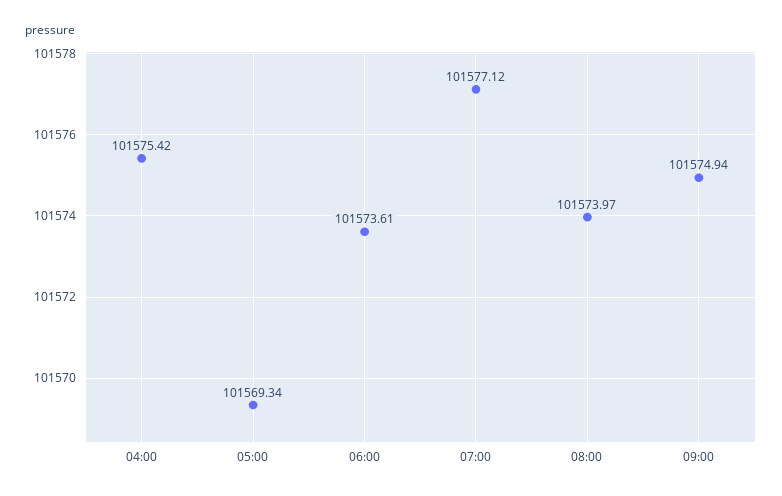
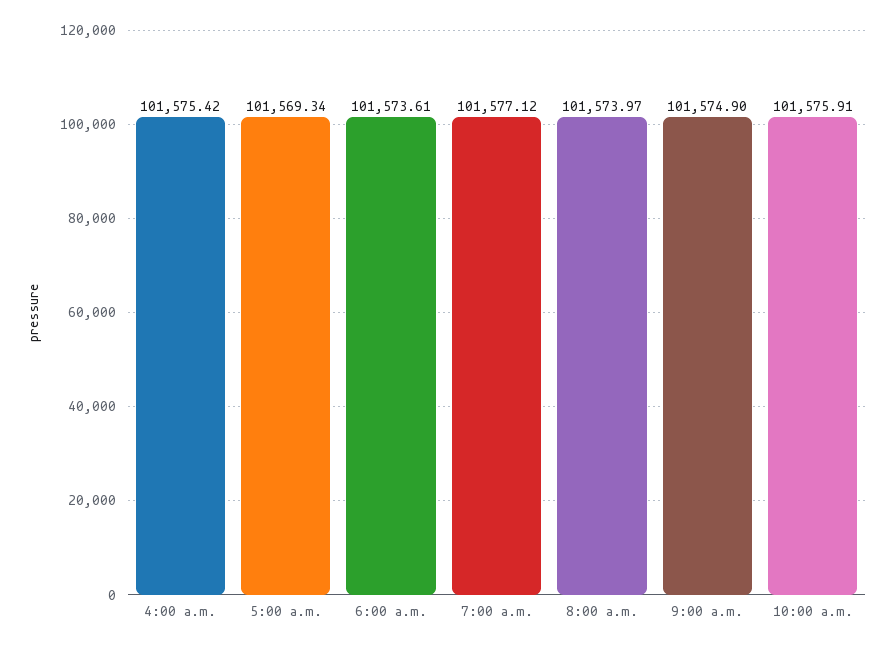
09:00: 101574.94 -> 101574.9
10:00 a.m.: none -> 101575.91

